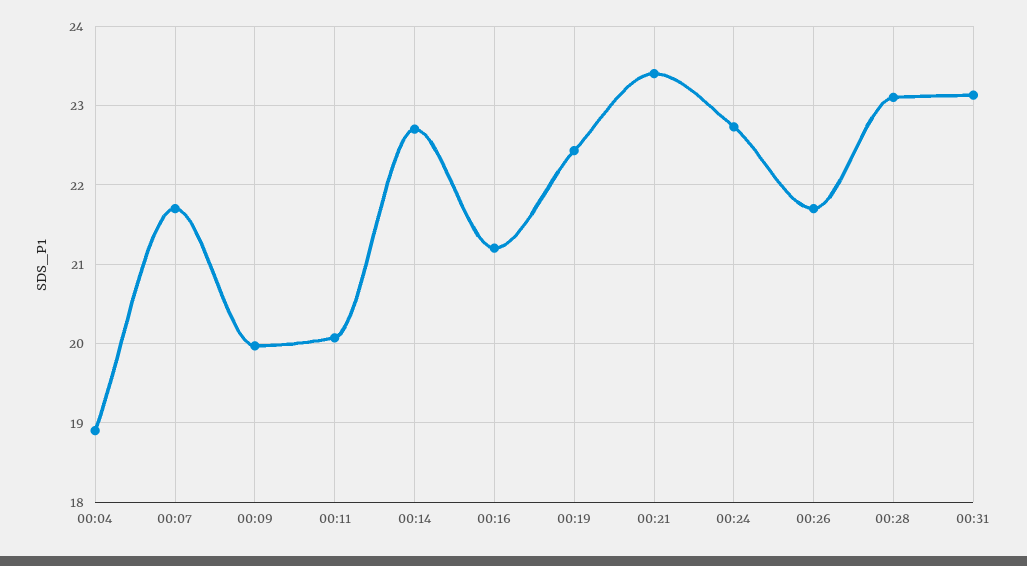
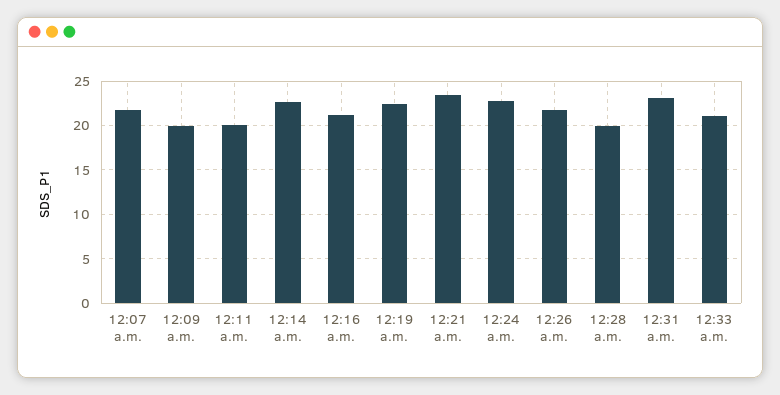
00:04: 18.9 -> none
00:28: 23.1 -> 20
12:33 a.m.: none -> 21

